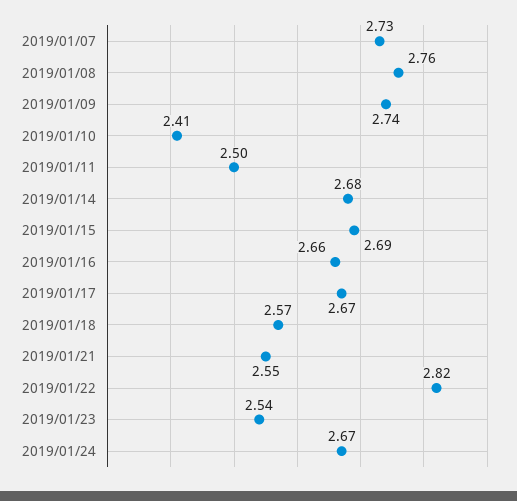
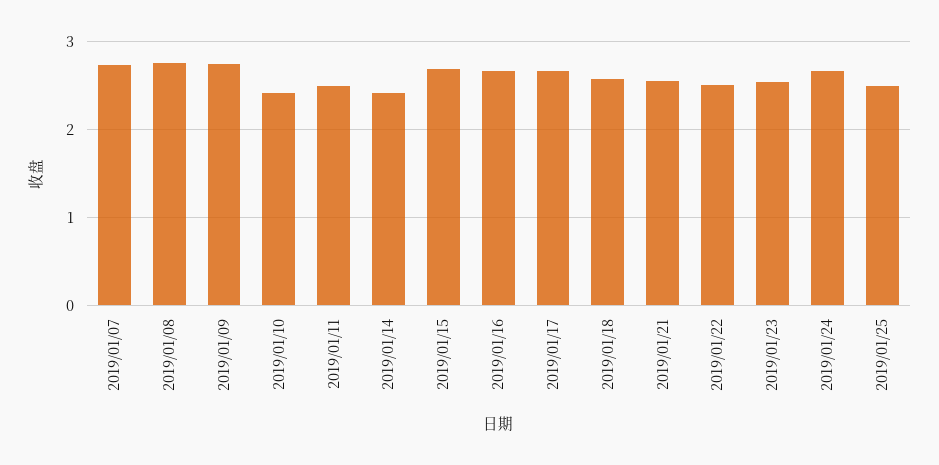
2019/01/14: 2.68 -> 2.4
2019/01/22: 2.82 -> 2.5
2019/01/25: none -> 2.5

